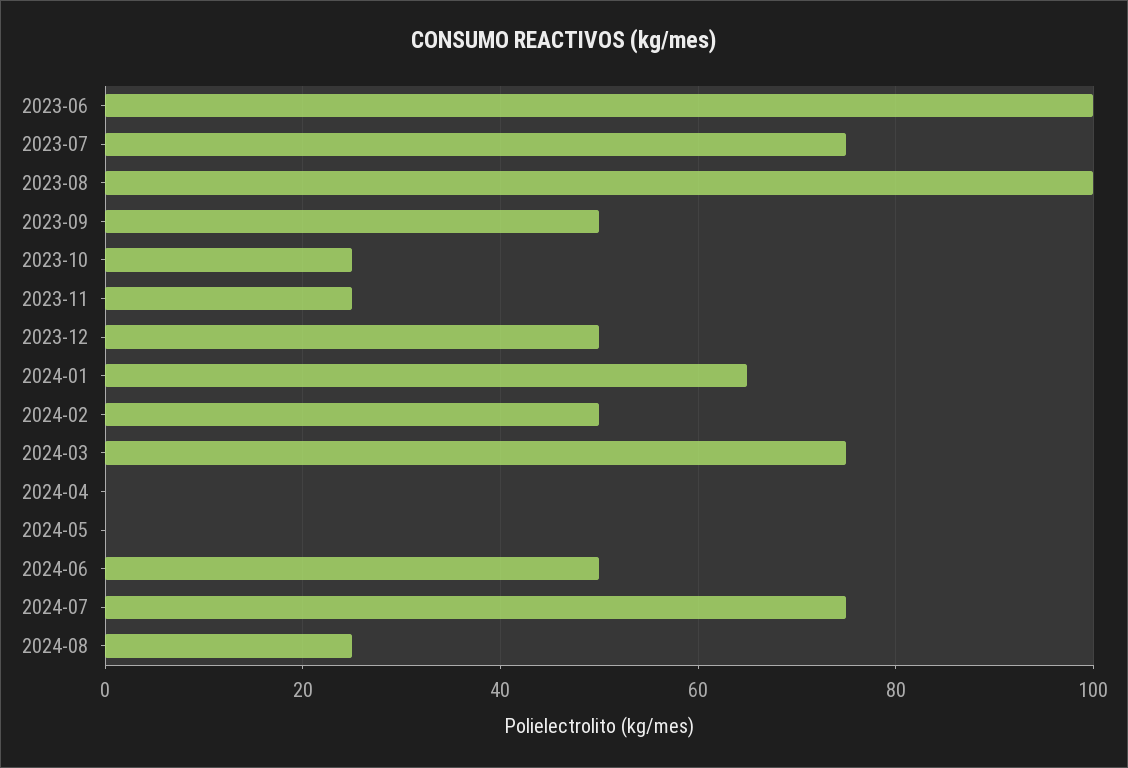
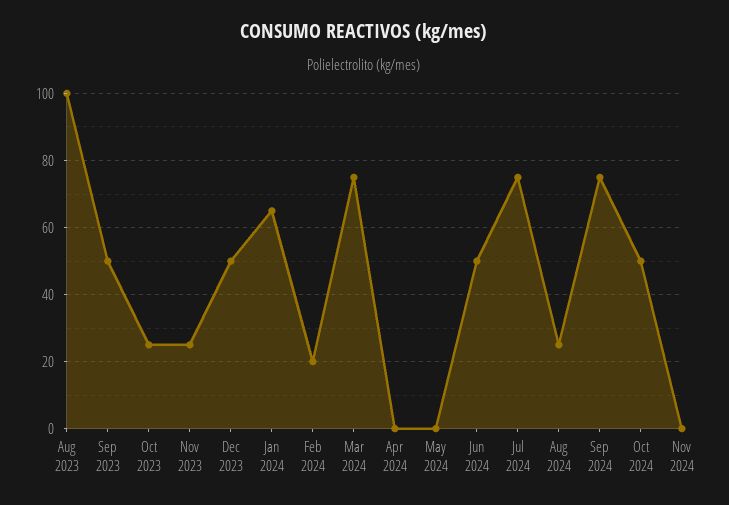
2023-06: 100 -> none
2023-07: 75 -> none
2024-02: 50 -> 20
Sep 2024: none -> 75
Oct 2024: none -> 50
Nov 2024: none -> 0

